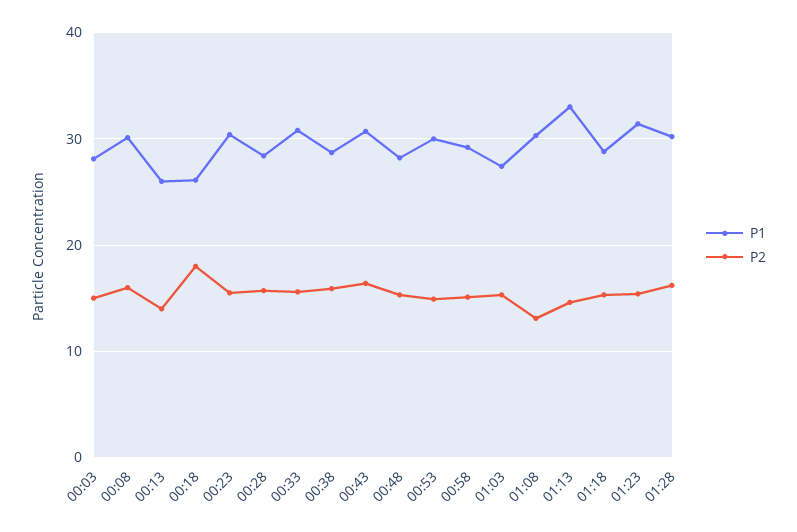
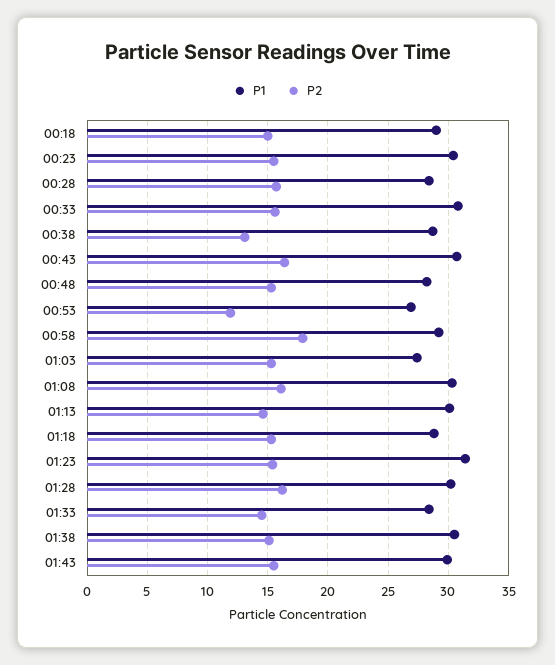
P1, 00:03: 28 -> none
P2, 00:03: 15 -> none
P1, 00:08: 30 -> none
P2, 00:08: 16 -> none
P1, 00:13: 26 -> none
P2, 00:13: 14 -> none
P1, 00:18: 26 -> 29
P2, 00:18: 18 -> 15
P2, 00:38: 16 -> 13
P1, 00:53: 30 -> 27
P2, 00:53: 15 -> 12
P2, 00:58: 15 -> 18
P2, 01:08: 13 -> 16
P1, 01:13: 33 -> 30
P1, 01:33: none -> 28.5
P2, 01:33: none -> 14.5
P1, 01:38: none -> 30.5
P2, 01:38: none -> 15
P1, 01:43: none -> 30
P2, 01:43: none -> 15.5

